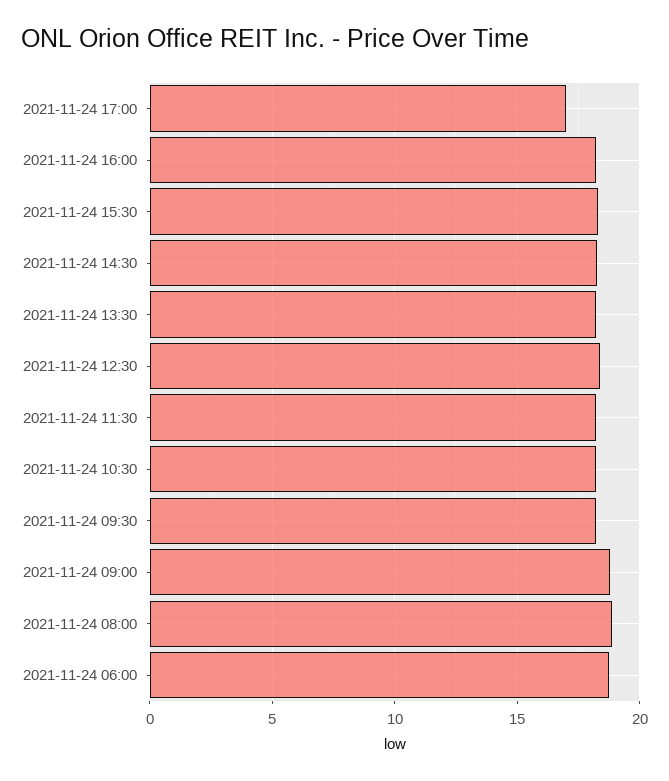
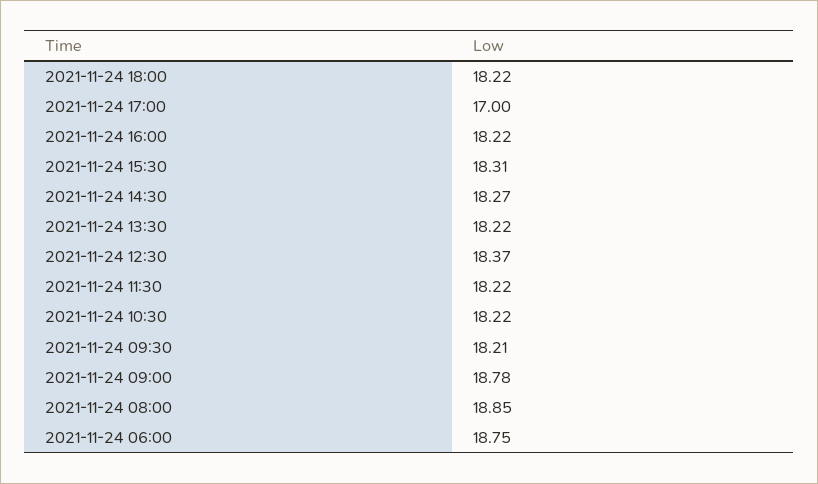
2021-11-24 18:00: none -> 18.22

